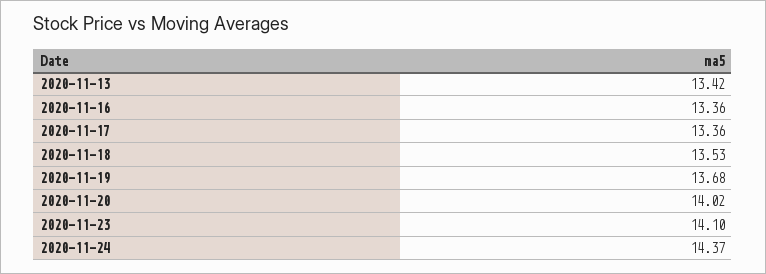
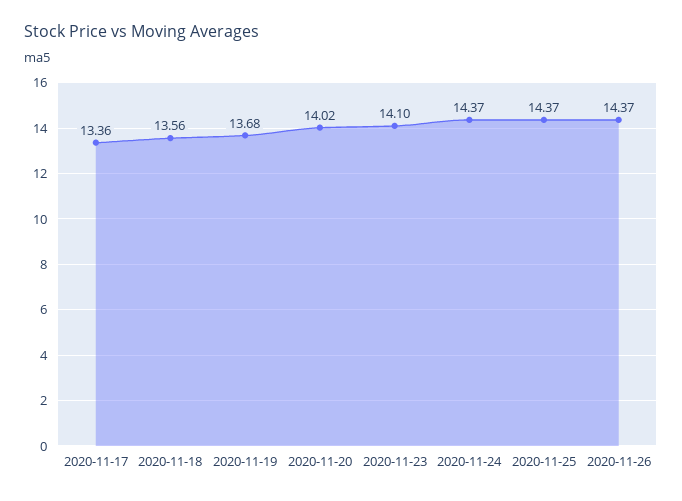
2020-11-13: 13.42 -> none
2020-11-16: 13.36 -> none
2020-11-18: 13.53 -> 13.56
2020-11-25: none -> 14.37
2020-11-26: none -> 14.37

